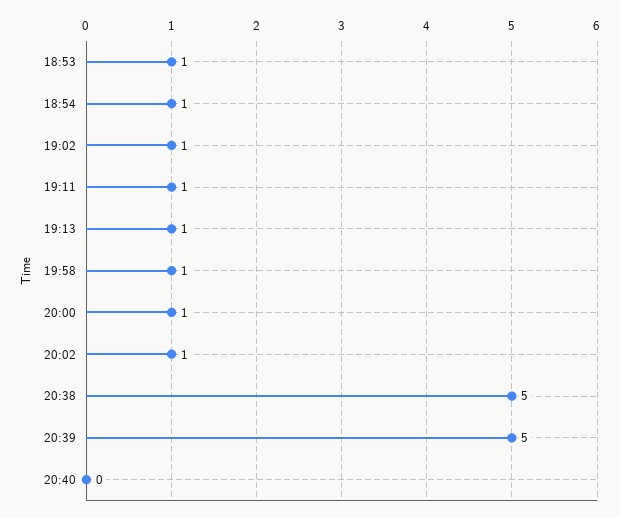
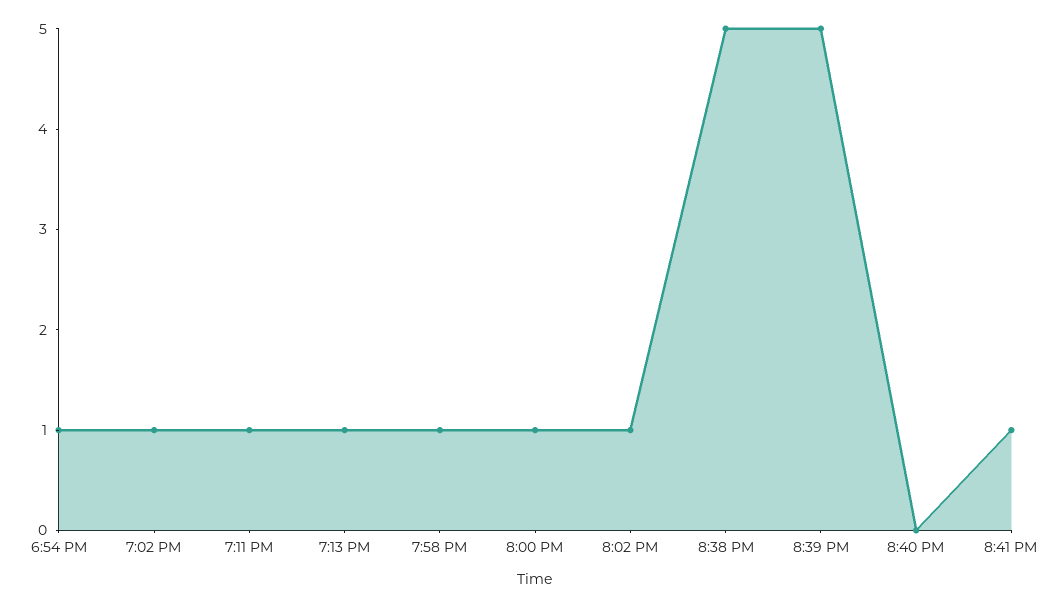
18:53: 1 -> none
8:41 PM: none -> 1

